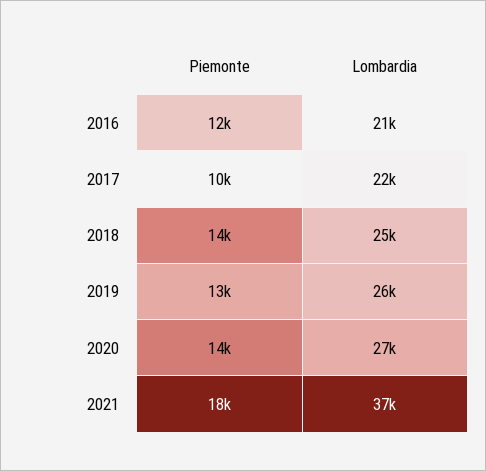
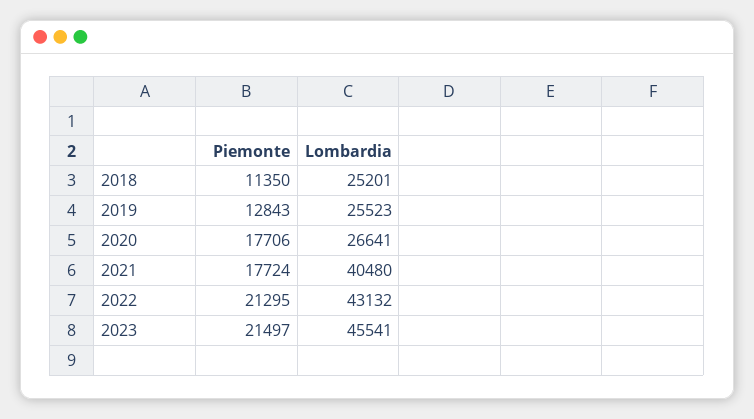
Piemonte, 2016: 12000 -> none
Lombardia, 2016: 21000 -> none
Piemonte, 2017: 10000 -> none
Lombardia, 2017: 22000 -> none
Piemonte, 2018: 14000 -> 11350
Piemonte, 2020: 14000 -> 17706
Lombardia, 2021: 37000 -> 40480
Piemonte, 2022: none -> 21295
Lombardia, 2022: none -> 43132
Piemonte, 2023: none -> 21497
Lombardia, 2023: none -> 45541

